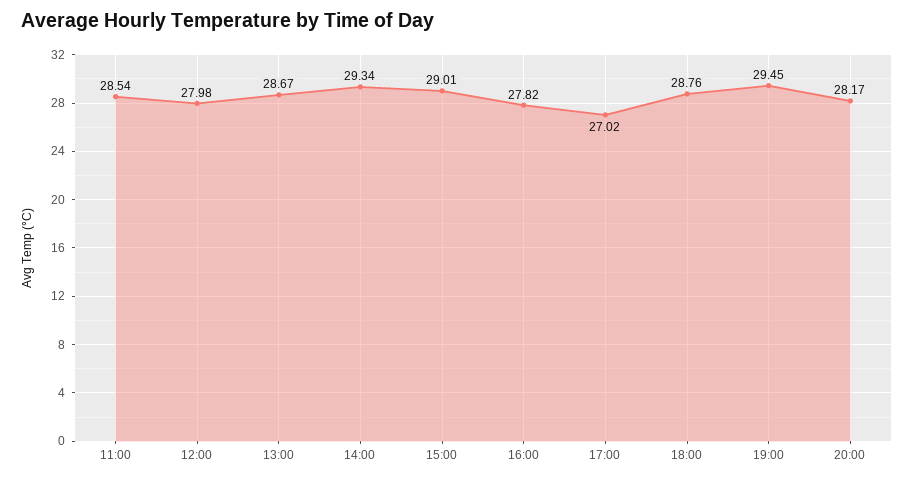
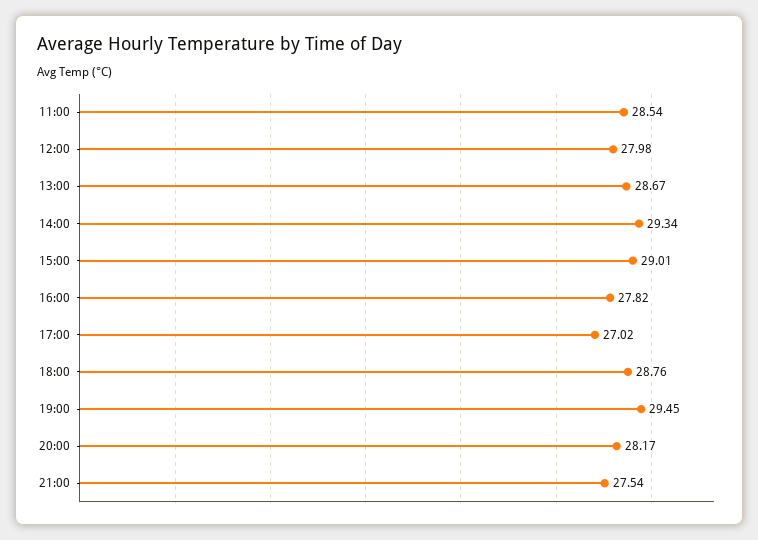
21:00: none -> 27.54

